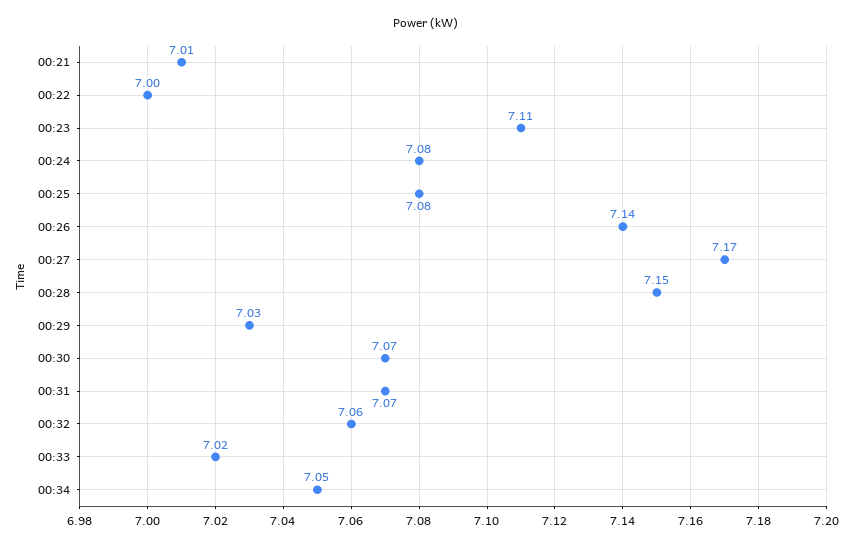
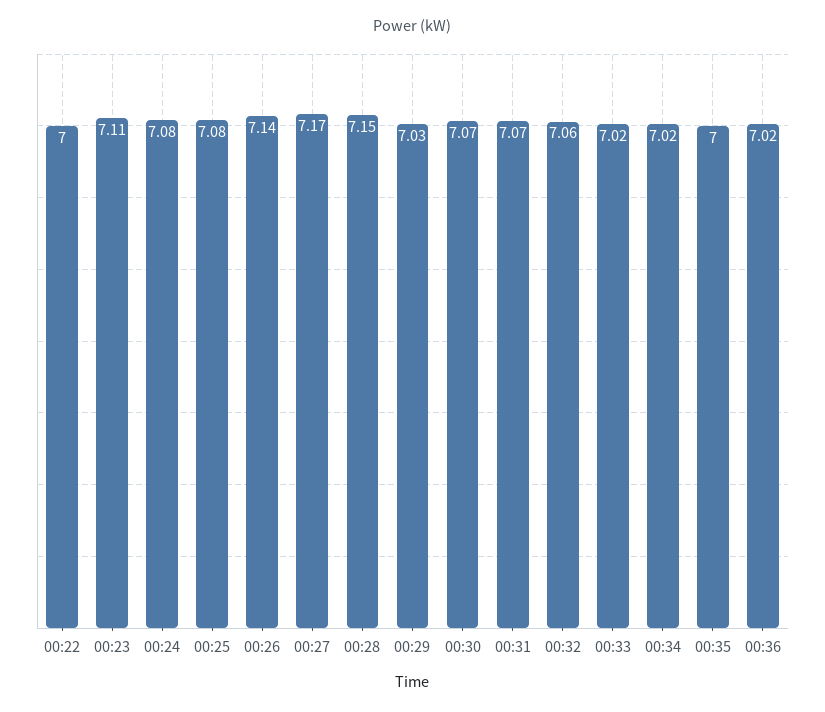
00:21: 7.01 -> none
00:34: 7.05 -> 7.02
00:35: none -> 7
00:36: none -> 7.02

